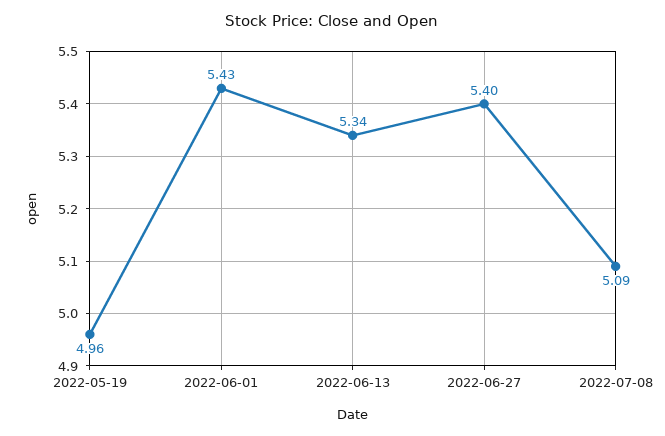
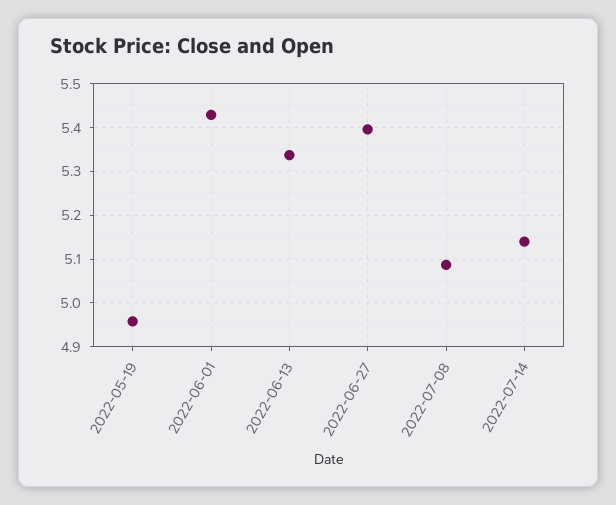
2022-07-14: none -> 5.14

